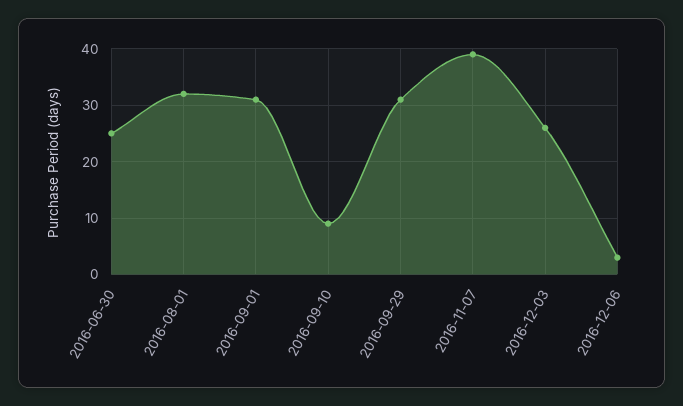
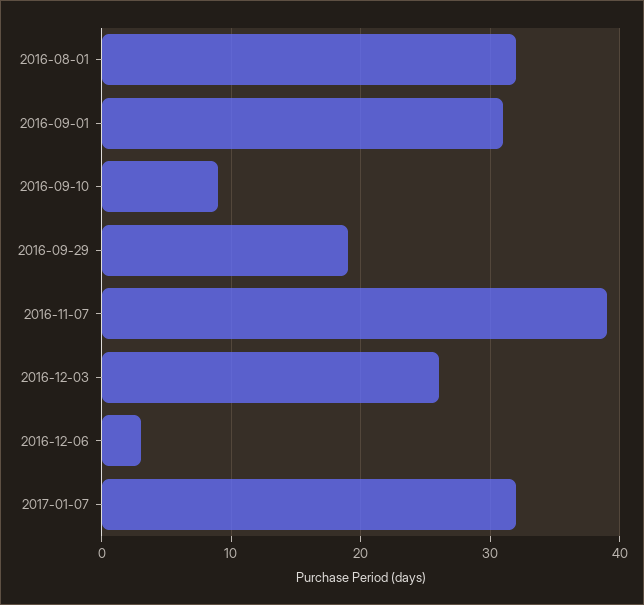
2016-06-30: 25 -> none
2016-09-29: 30 -> 19
2017-01-07: none -> 32

